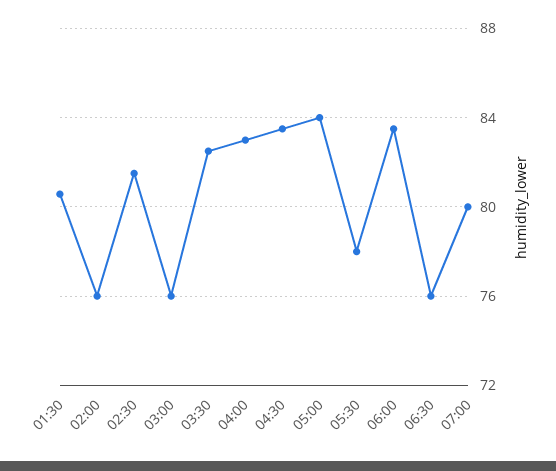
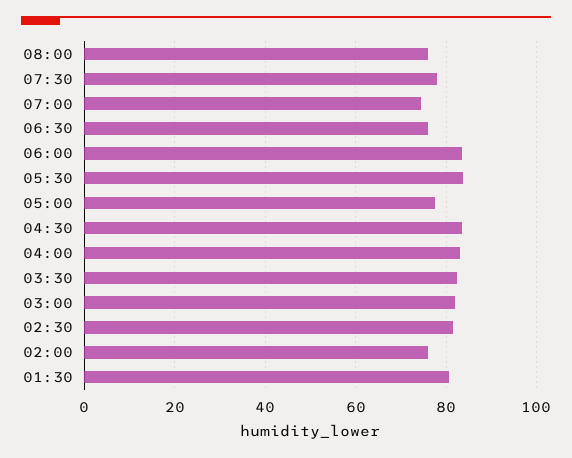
03:00: 76 -> 82
05:00: 84 -> 78
05:30: 78 -> 84
07:00: 80 -> 74
08:00: none -> 76
07:30: none -> 78

